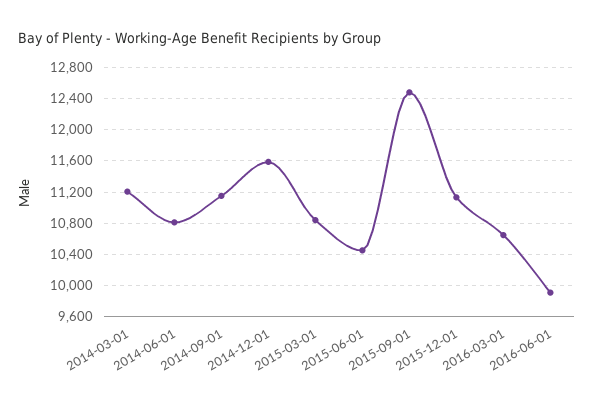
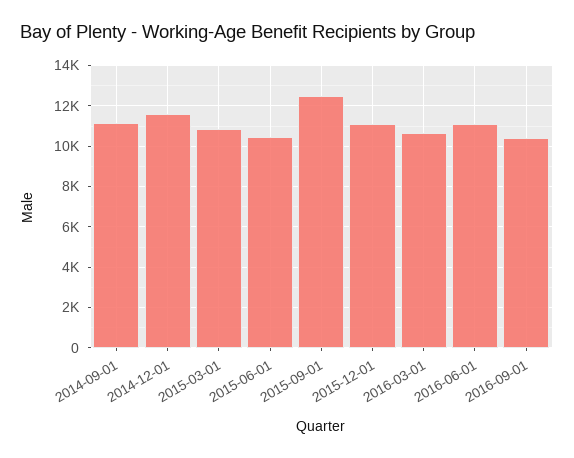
2014-03-01: 11200 -> none
2014-06-01: 10800 -> none
2016-06-01: 9900 -> 11000
2016-09-01: none -> 10500

